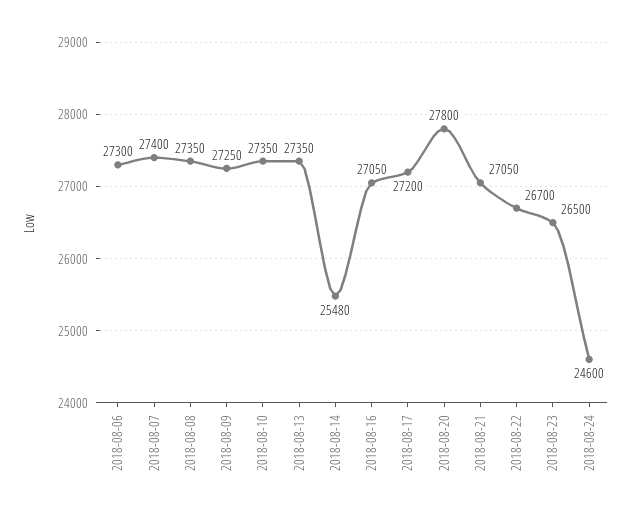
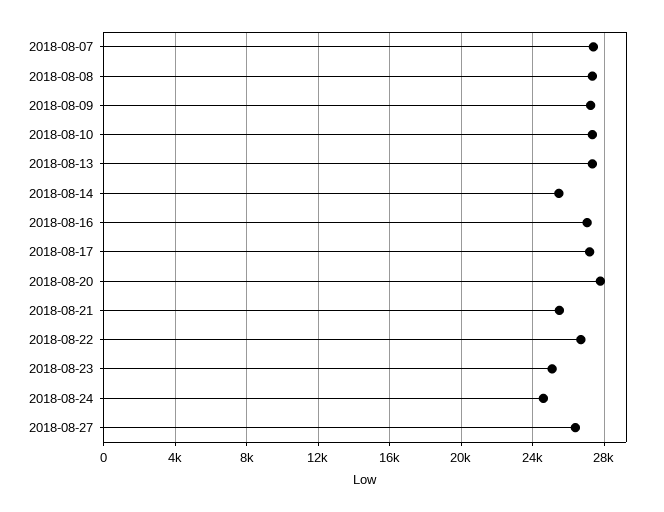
2018-08-06: 27300 -> none
2018-08-21: 27050 -> 25500
2018-08-23: 26500 -> 25000
2018-08-27: none -> 26500

